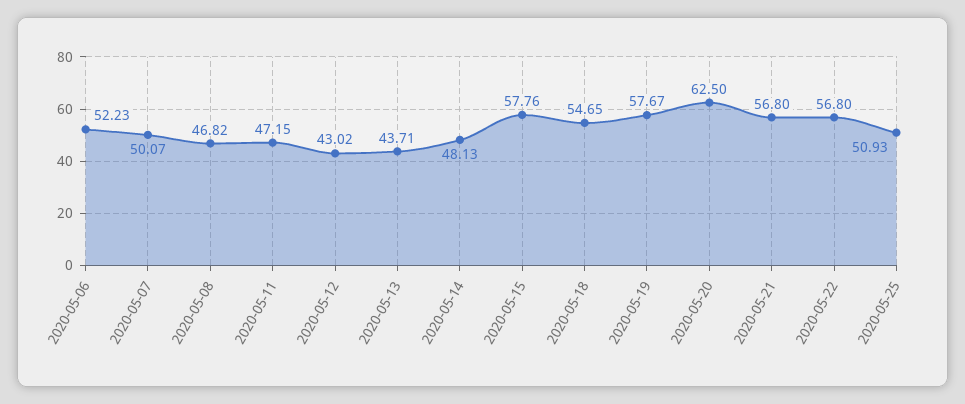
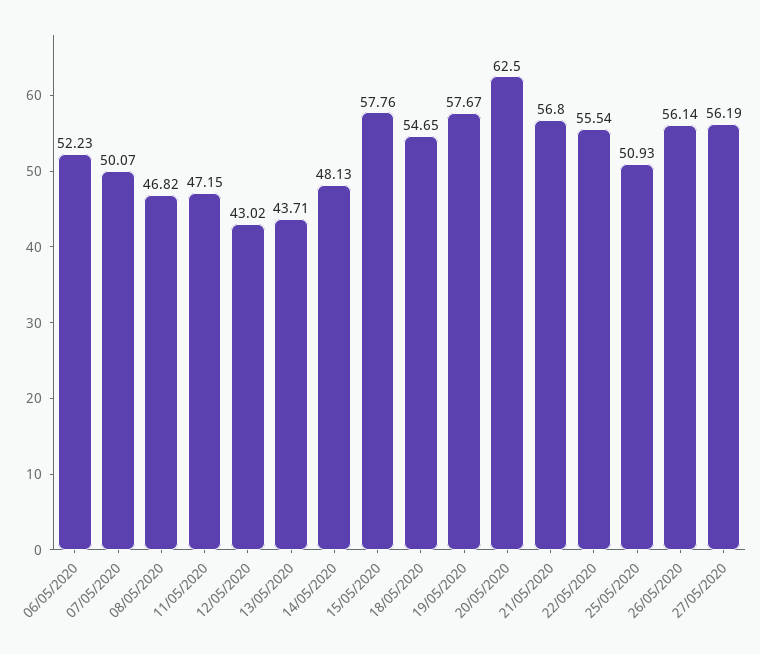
2020-05-22: 56.8 -> 55.54
26/05/2020: none -> 56.14
27/05/2020: none -> 56.19

